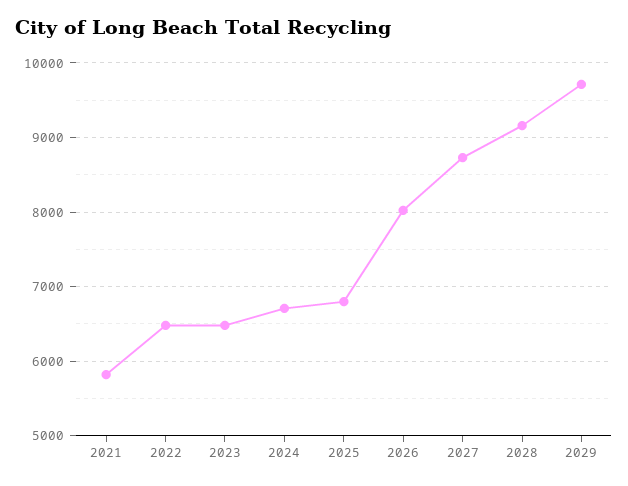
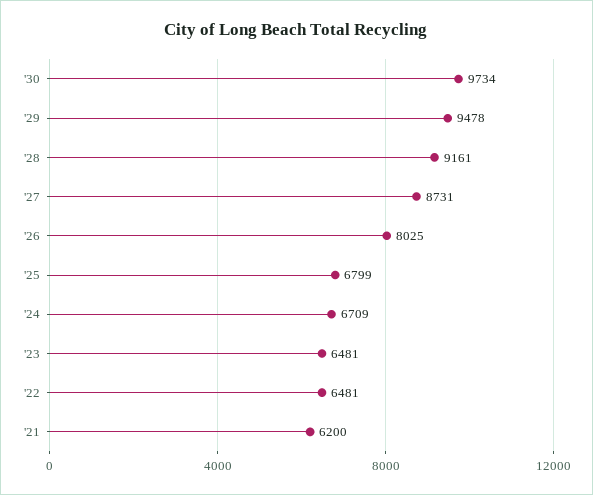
2021: 5800 -> 6200
2029: 9700 -> 9478
'30: none -> 9734

